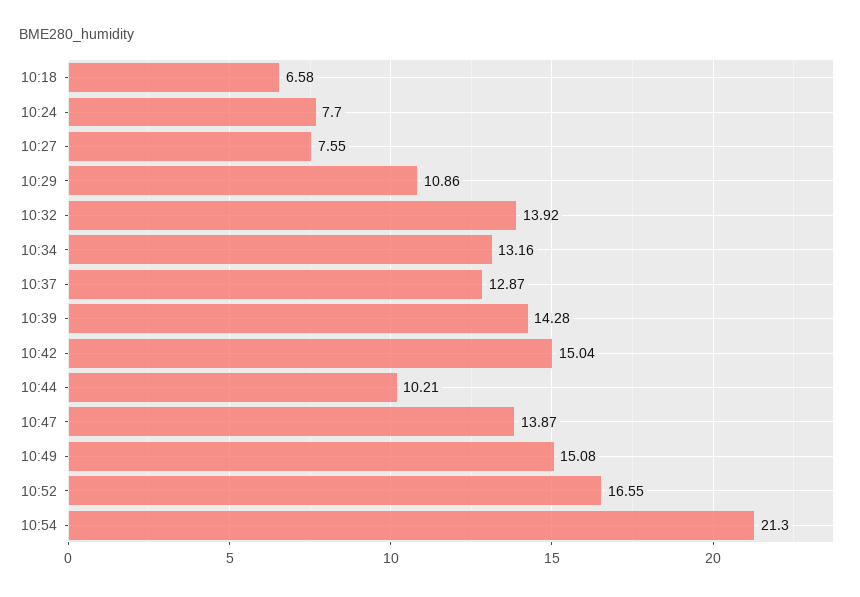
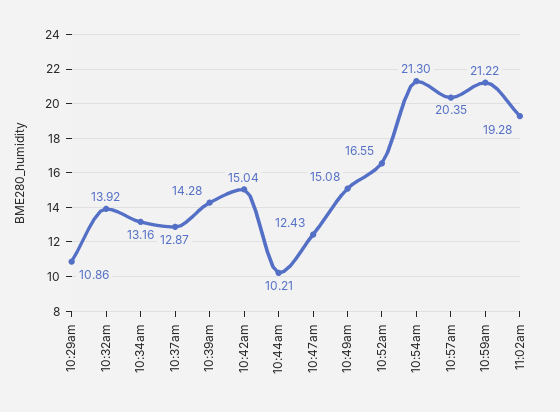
10:18: 6.58 -> none
10:24: 7.7 -> none
10:27: 7.55 -> none
10:47: 13.87 -> 12.43
10:57am: none -> 20.35
10:59am: none -> 21.22
11:02am: none -> 19.28

